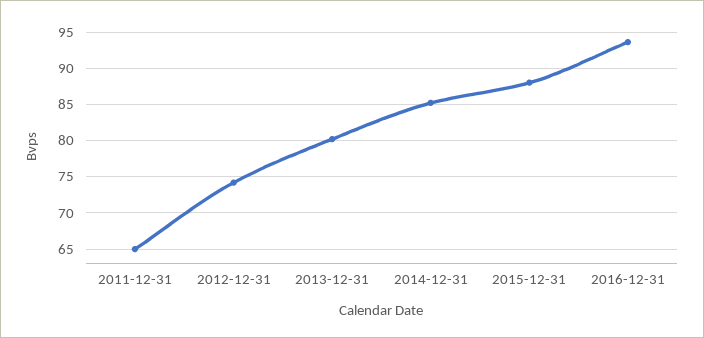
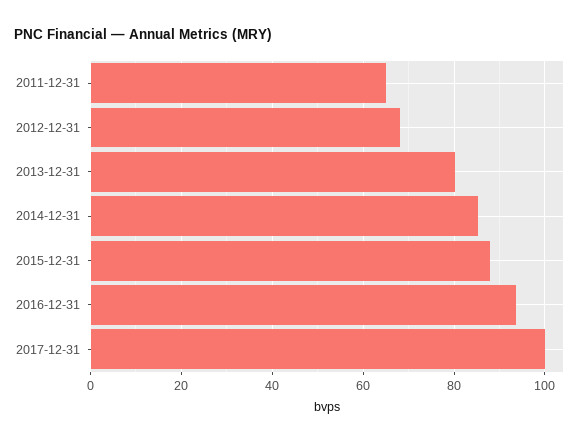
2012-12-31: 74 -> 68
2017-12-31: none -> 100

